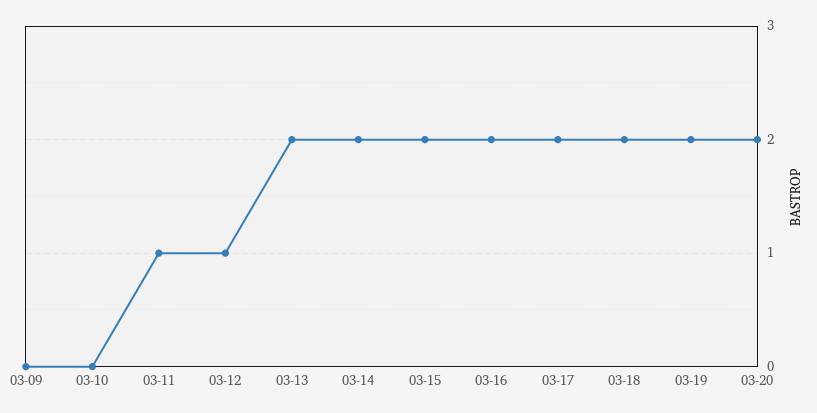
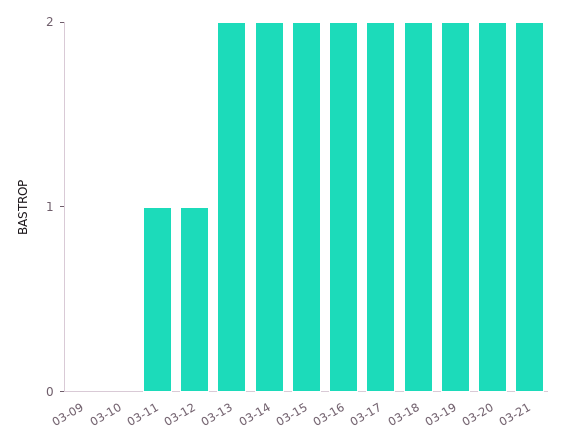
03-21: none -> 2

